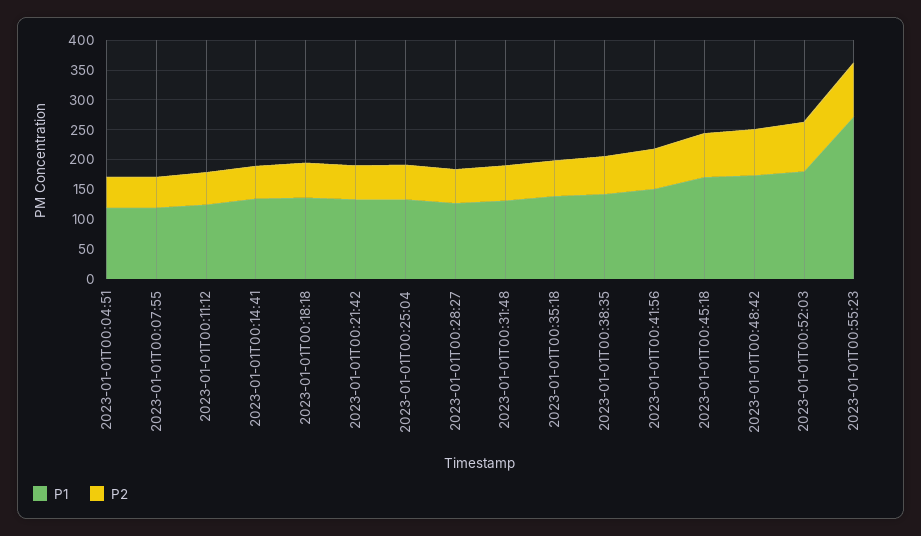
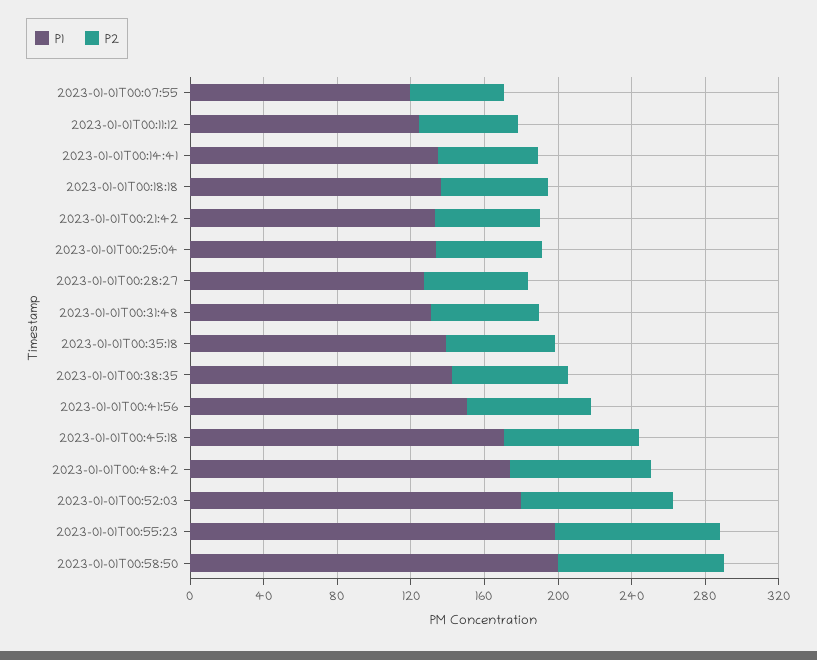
P1, 2023-01-01T00:04:51: 125 -> none
P2, 2023-01-01T00:04:51: 50 -> none
P1, 2023-01-01T00:55:23: 275 -> 200
P1, 2023-01-01T00:58:50: none -> 200
P2, 2023-01-01T00:58:50: none -> 90

